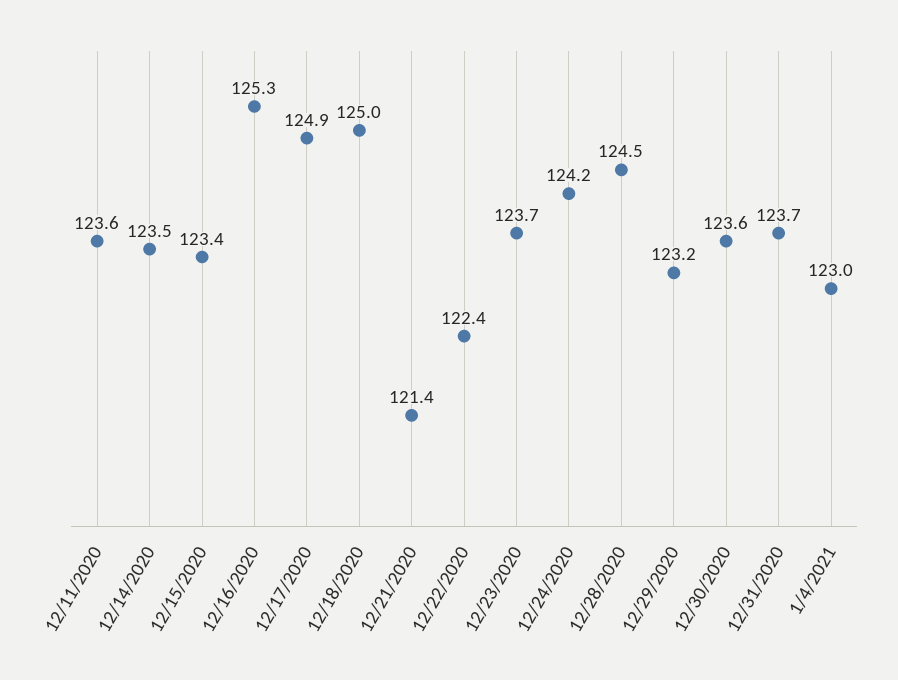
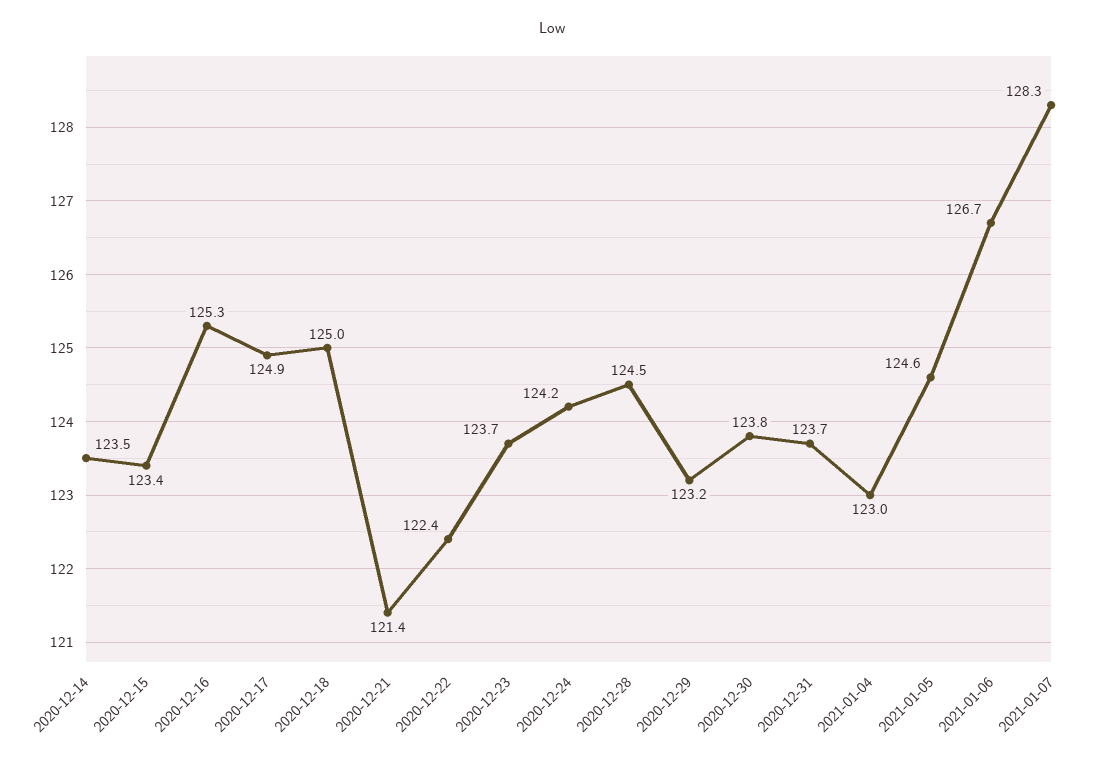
12/11/2020: 123.6 -> none
12/30/2020: 123.6 -> 123.8
2021-01-05: none -> 124.6
2021-01-06: none -> 126.7
2021-01-07: none -> 128.3

